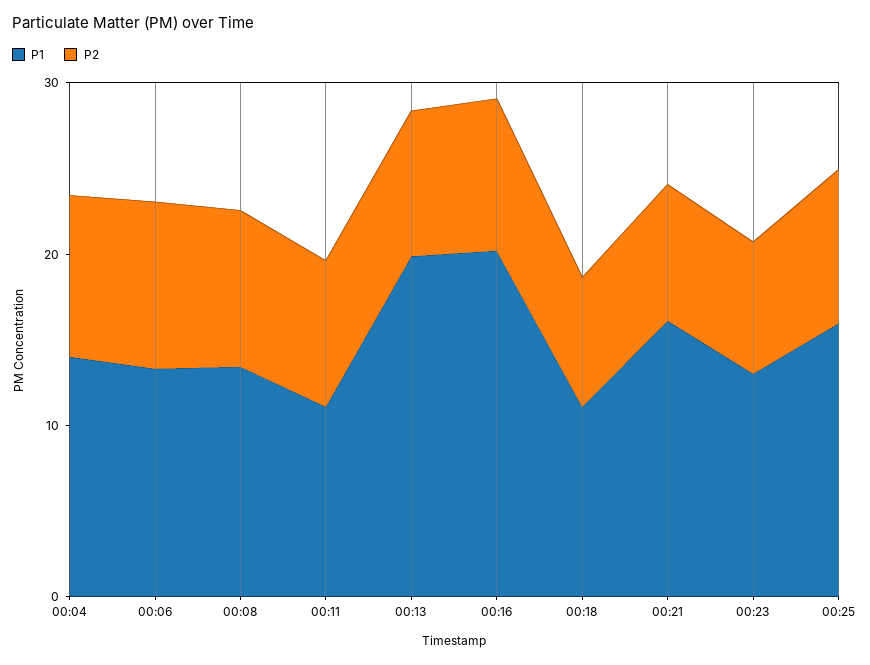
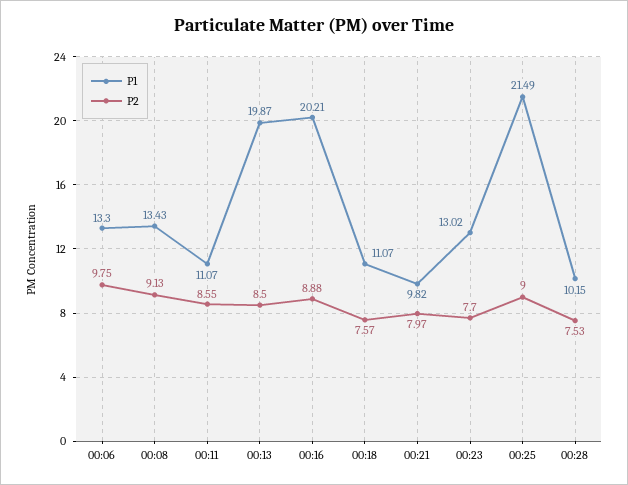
P1, 00:04: 14 -> none
P2, 00:04: 10 -> none
P1, 00:21: 16 -> 9.82
P1, 00:25: 16 -> 21.49
P1, 00:28: none -> 10.15
P2, 00:28: none -> 7.53

